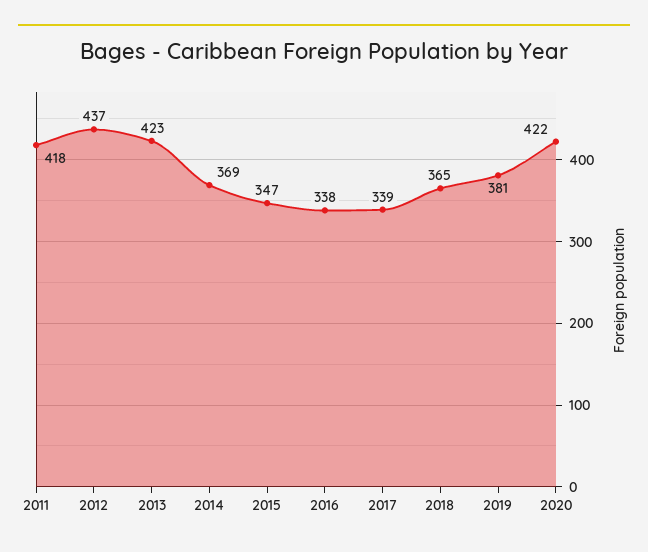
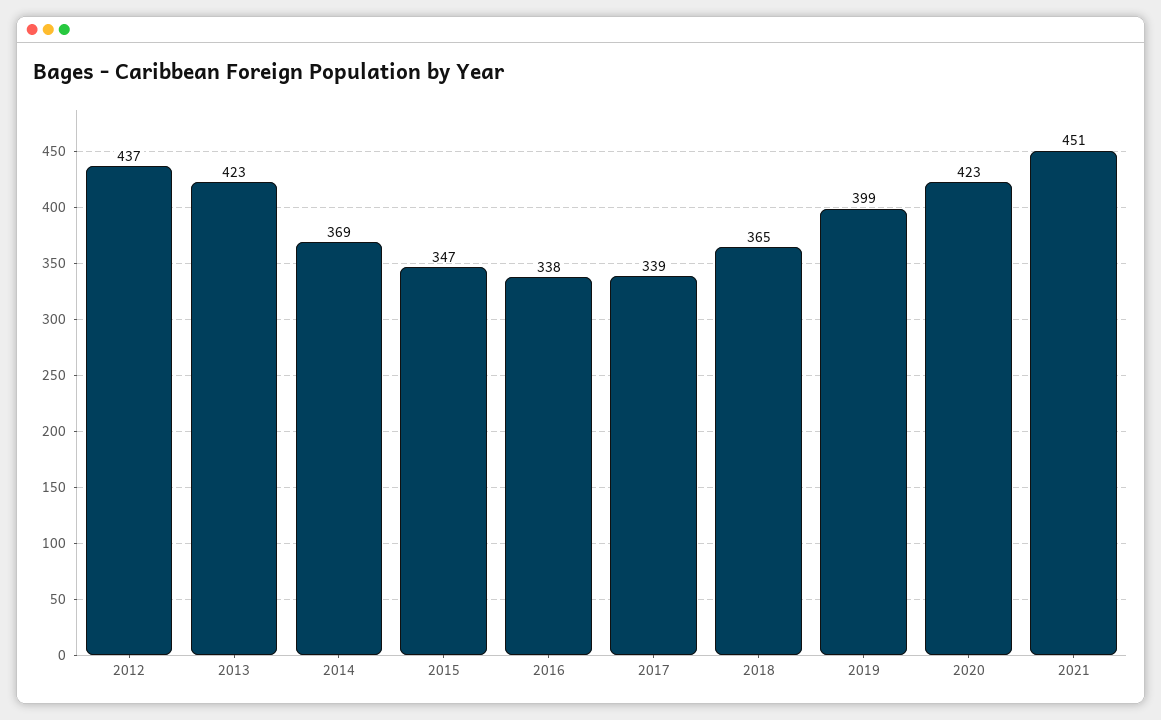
2011: 418 -> none
2019: 381 -> 399
2020: 422 -> 423
2021: none -> 451

